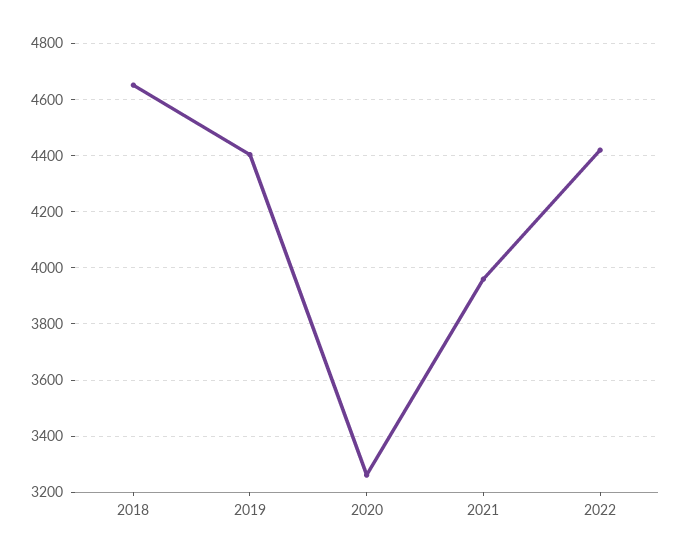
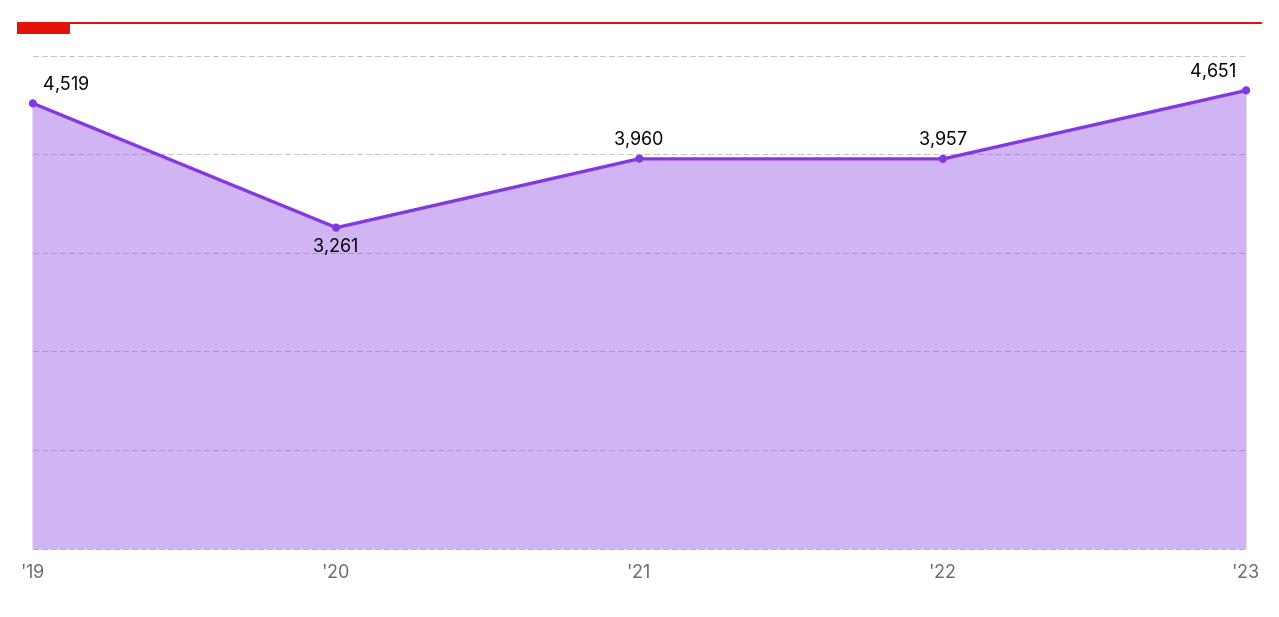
2018: 4650 -> none
2019: 4400 -> 4519
2022: 4425 -> 3957
'23: none -> 4651

